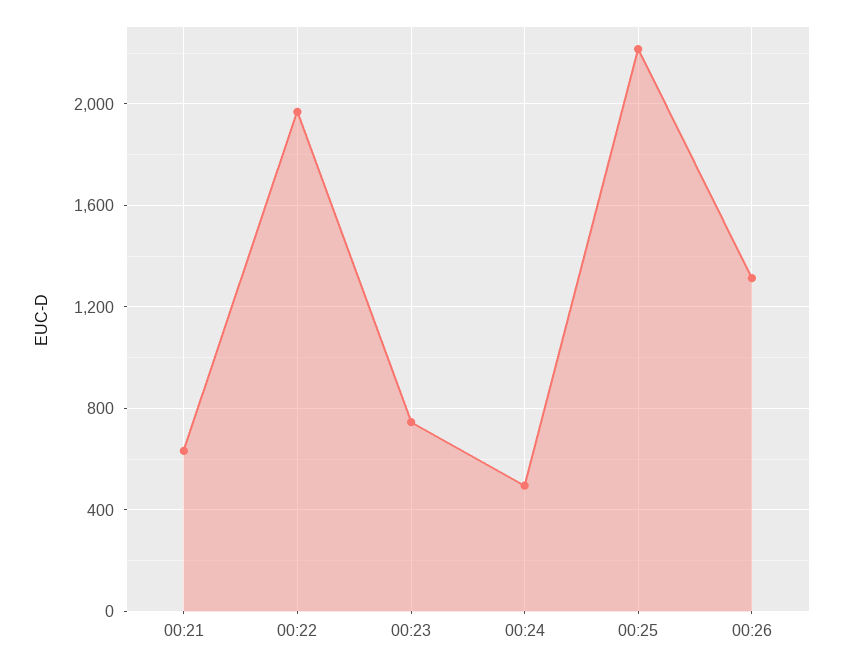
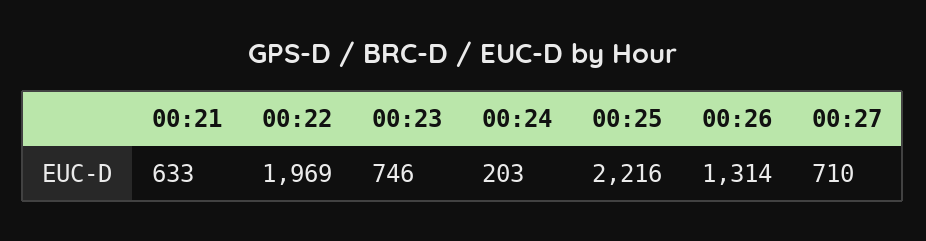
00:24: 500 -> 203
00:27: none -> 710

